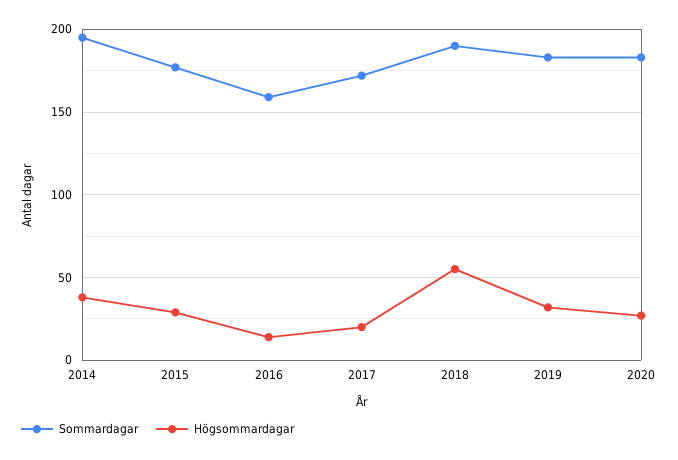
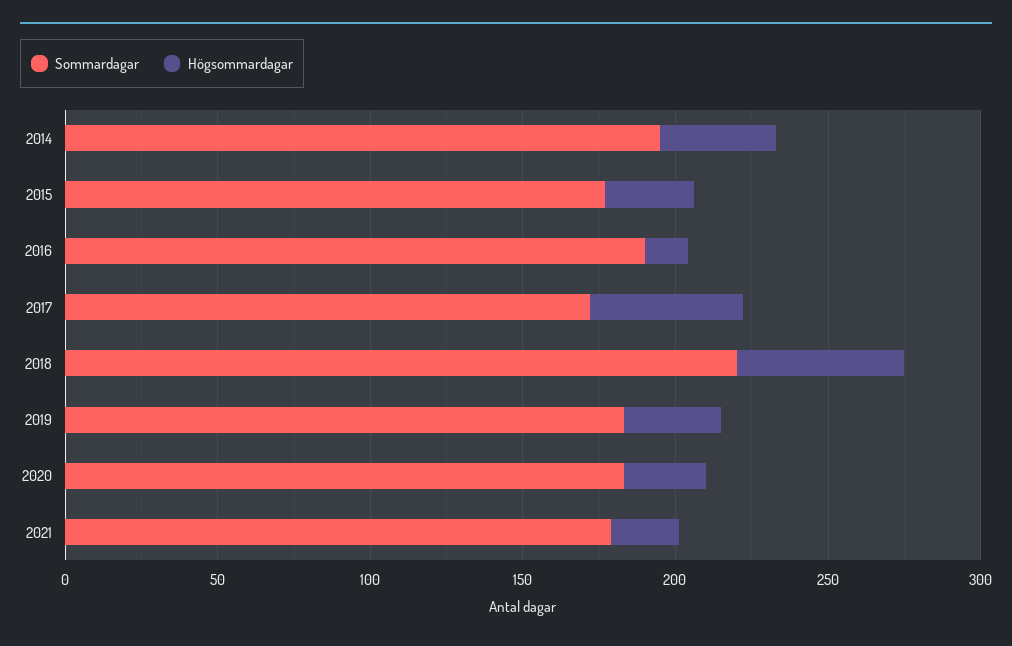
Sommardagar, 2016: 160 -> 190
Högsommardagar, 2017: 20 -> 50
Sommardagar, 2018: 190 -> 220
Sommardagar, 2021: none -> 180
Högsommardagar, 2021: none -> 20

